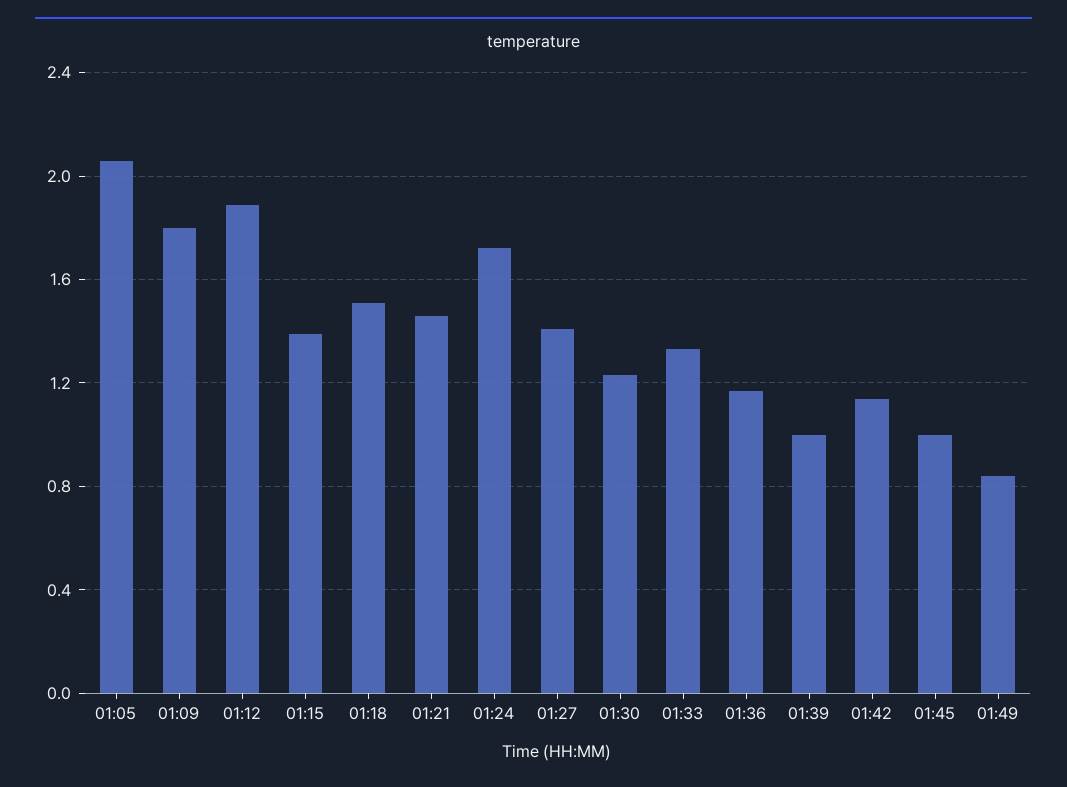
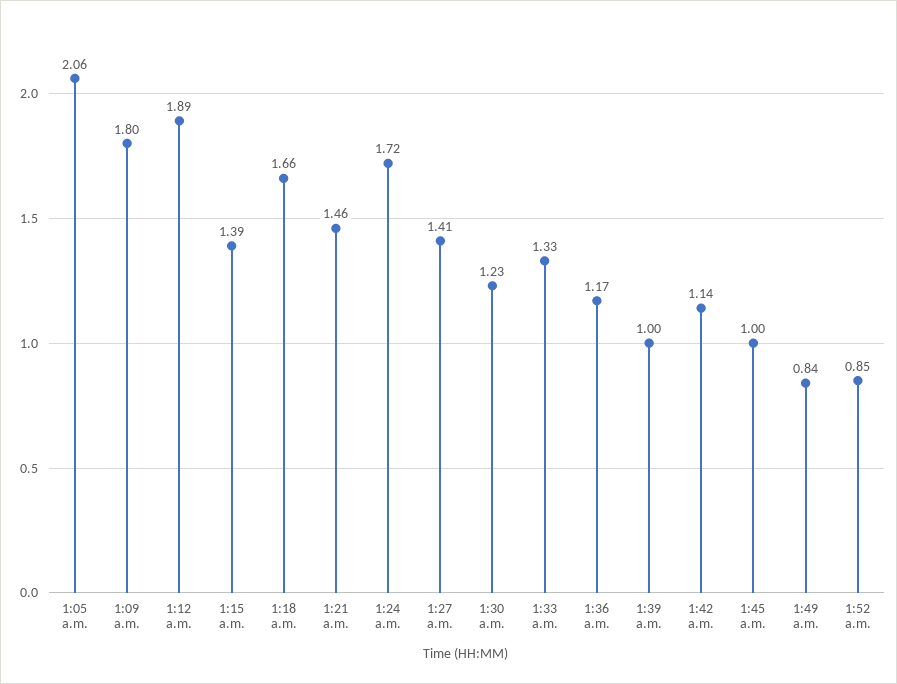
01:18: 1.5 -> 1.66
1:52 a.m.: none -> 0.85

